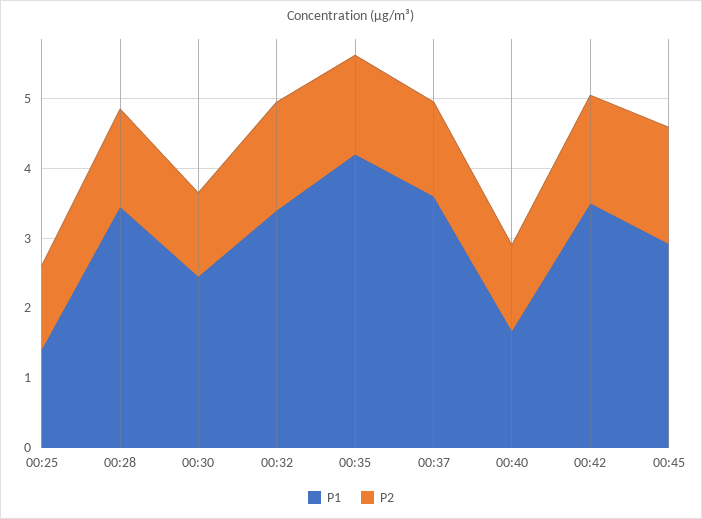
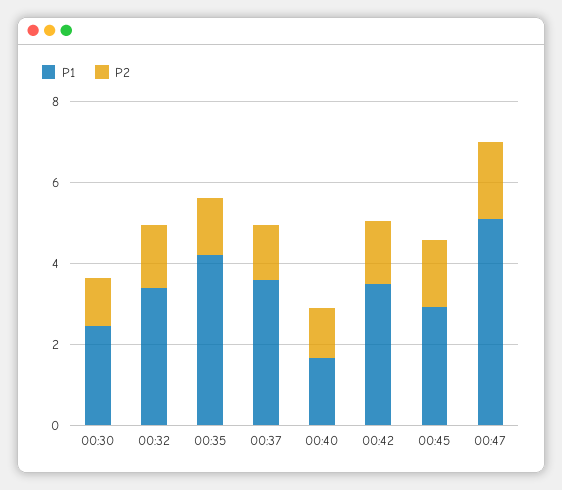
P1, 00:25: 1.4 -> none
P2, 00:25: 1.2 -> none
P1, 00:28: 3.4 -> none
P2, 00:28: 1.4 -> none
P1, 00:47: none -> 5
P2, 00:47: none -> 2

